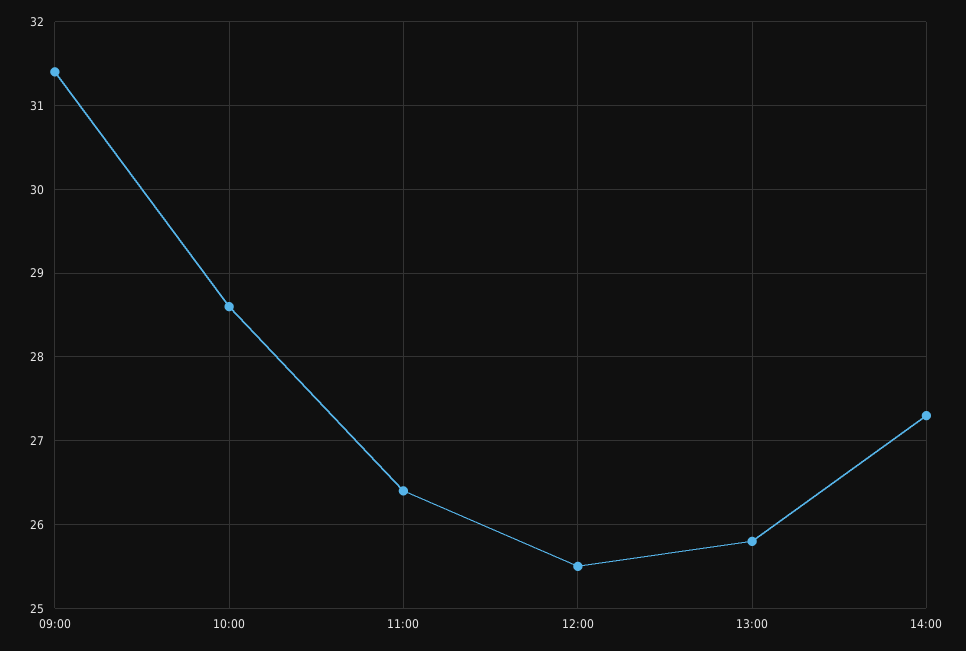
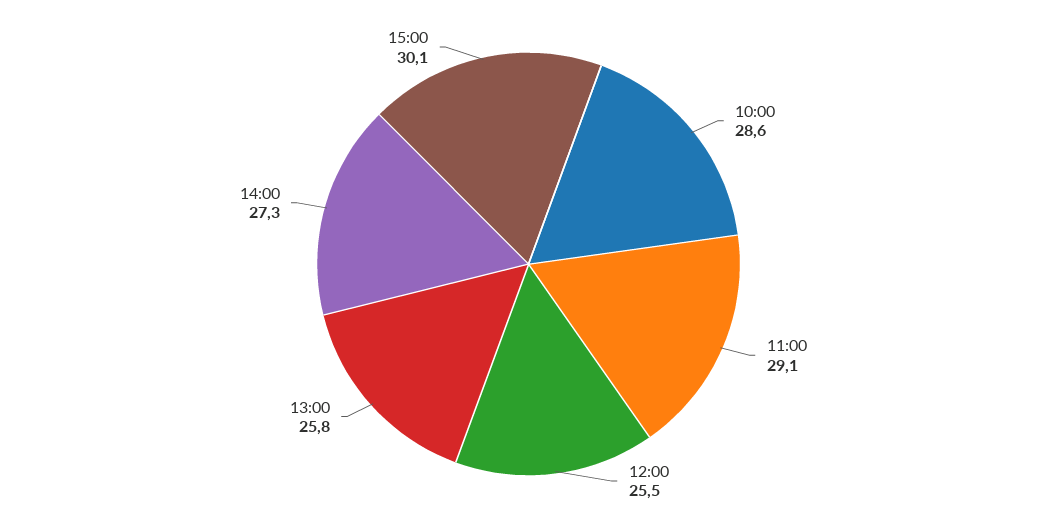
09:00: 31.4 -> none
11:00: 26.4 -> 29.1
15:00: none -> 30.1

